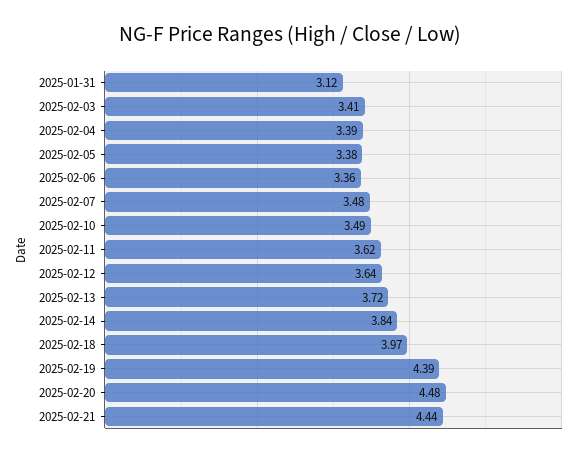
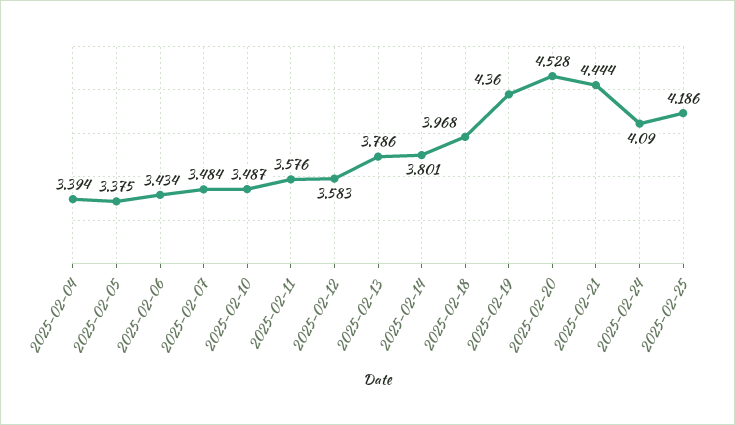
2025-01-31: 3.12 -> none
2025-02-03: 3.41 -> none
2025-02-06: 3.36 -> 3.434
2025-02-11: 3.62 -> 3.576
2025-02-12: 3.64 -> 3.583
2025-02-13: 3.72 -> 3.786
2025-02-14: 3.84 -> 3.801
2025-02-19: 4.39 -> 4.36
2025-02-20: 4.48 -> 4.528
2025-02-24: none -> 4.09
2025-02-25: none -> 4.186

